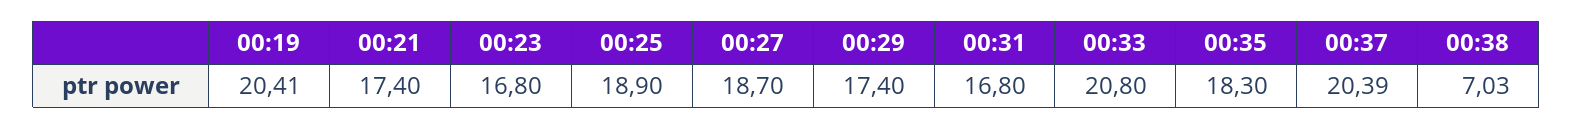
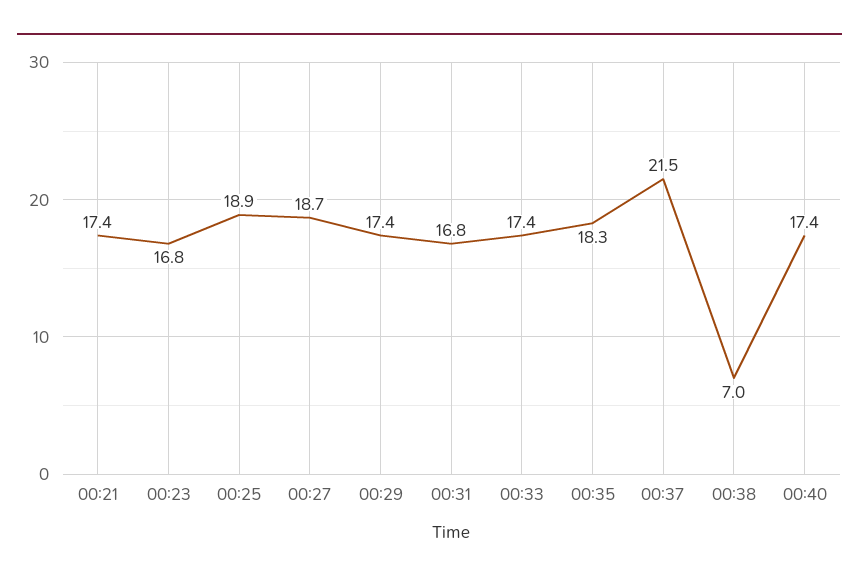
00:19: 20.41 -> none
00:33: 20.8 -> 17.4
00:37: 20.39 -> 21.5
00:40: none -> 17.4

